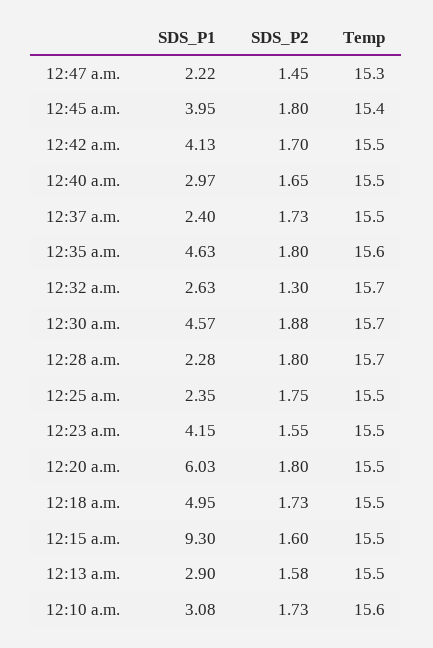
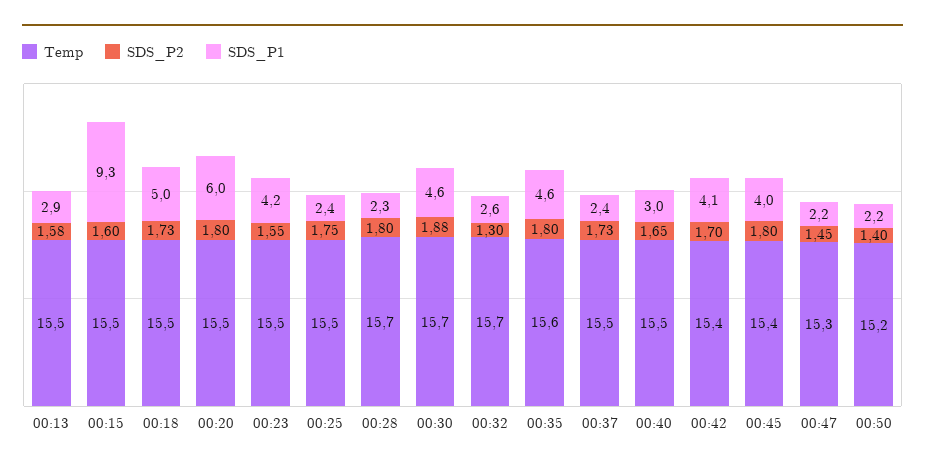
Temp, 12:42 a.m.: 15.5 -> 15.4
SDS_P1, 12:10 a.m.: 3.08 -> none
SDS_P2, 12:10 a.m.: 1.73 -> none
Temp, 12:10 a.m.: 15.6 -> none
Temp, 00:50: none -> 15.2
SDS_P2, 00:50: none -> 1.4
SDS_P1, 00:50: none -> 2.2

